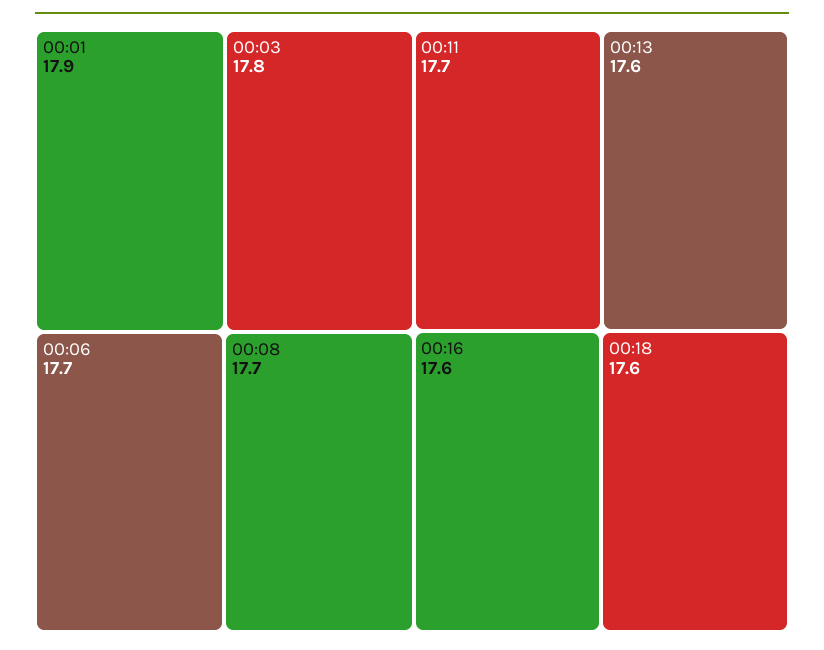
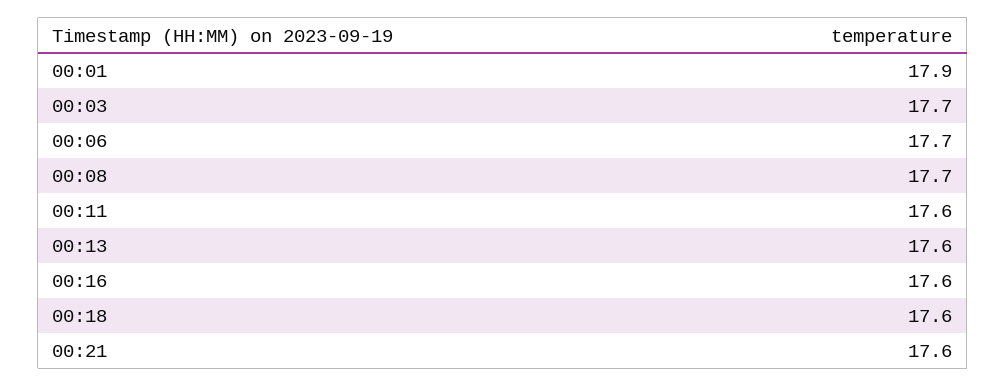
00:03: 17.8 -> 17.7
00:11: 17.7 -> 17.6
00:21: none -> 17.6

